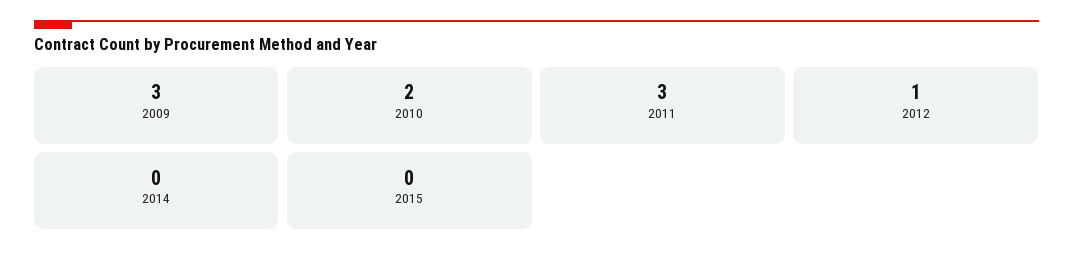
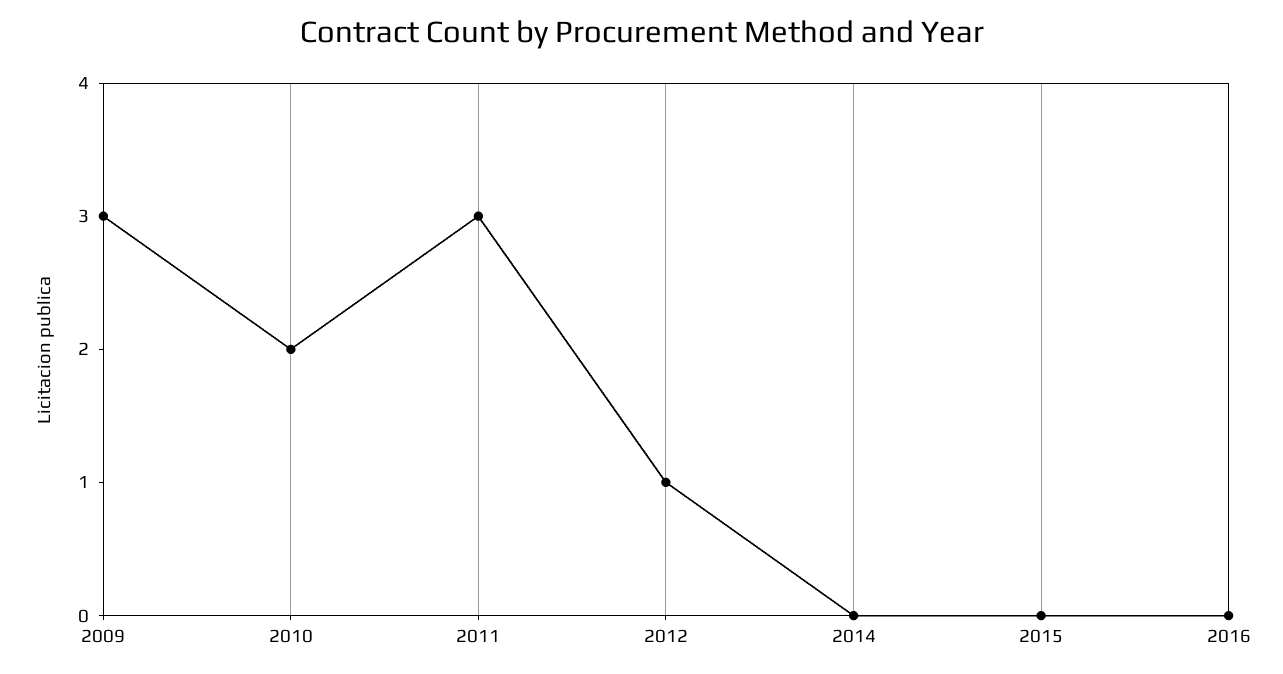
2016: none -> 0

